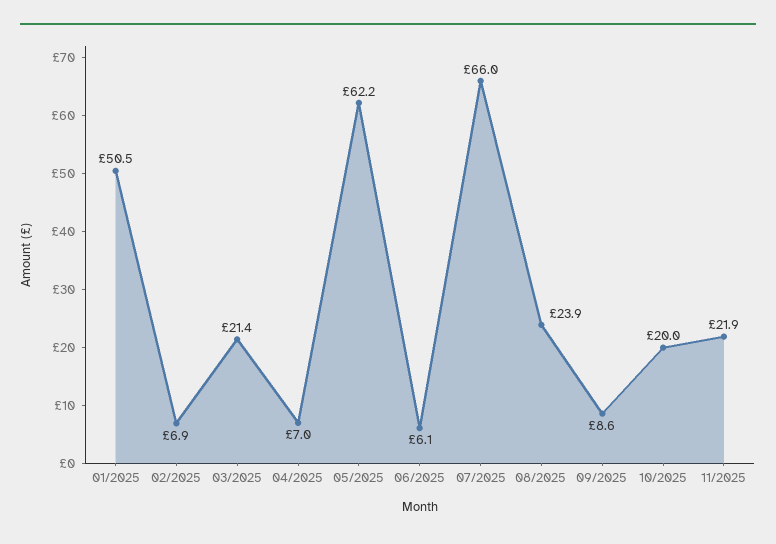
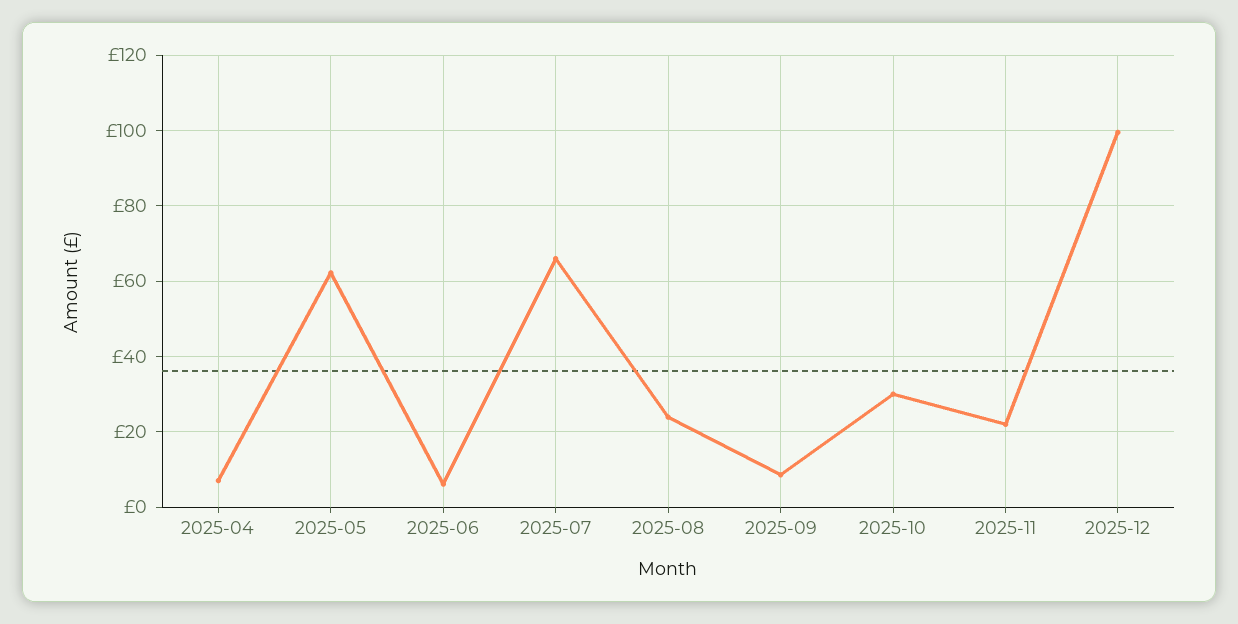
01/2025: 50.5 -> none
02/2025: 6.9 -> none
03/2025: 21.4 -> none
10/2025: 20 -> 30
2025-12: none -> 100

